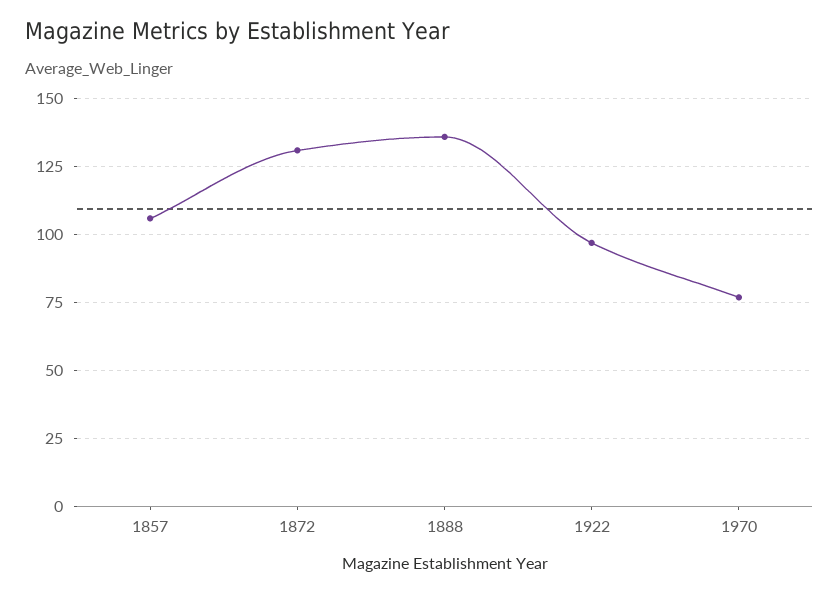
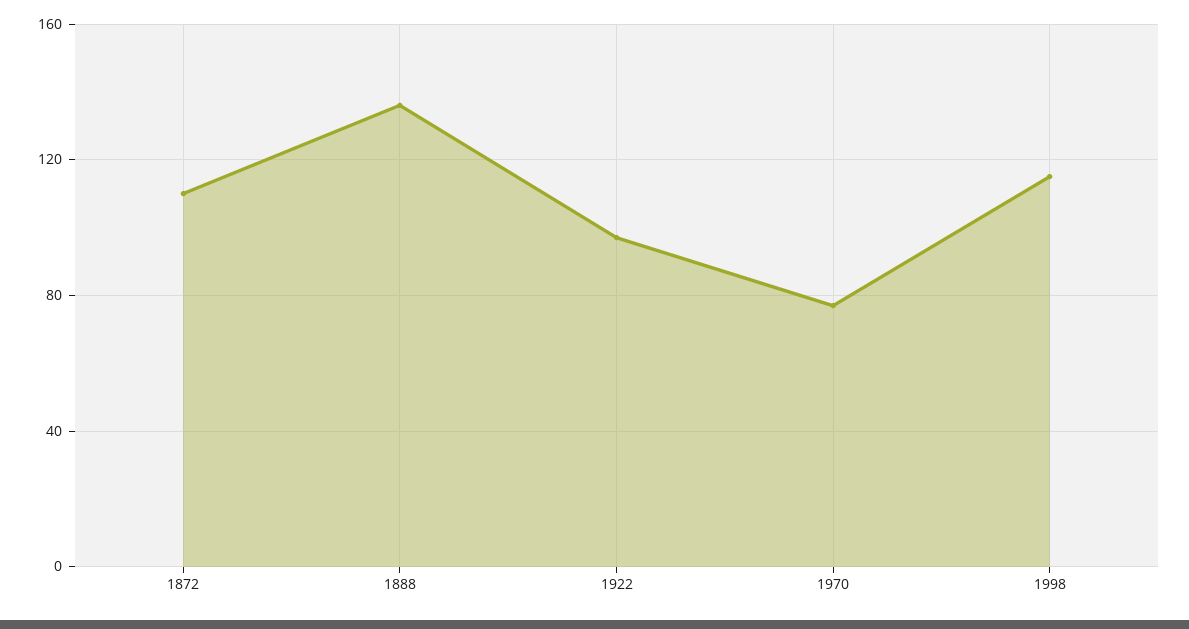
1857: 105 -> none
1872: 130 -> 110
1998: none -> 115

